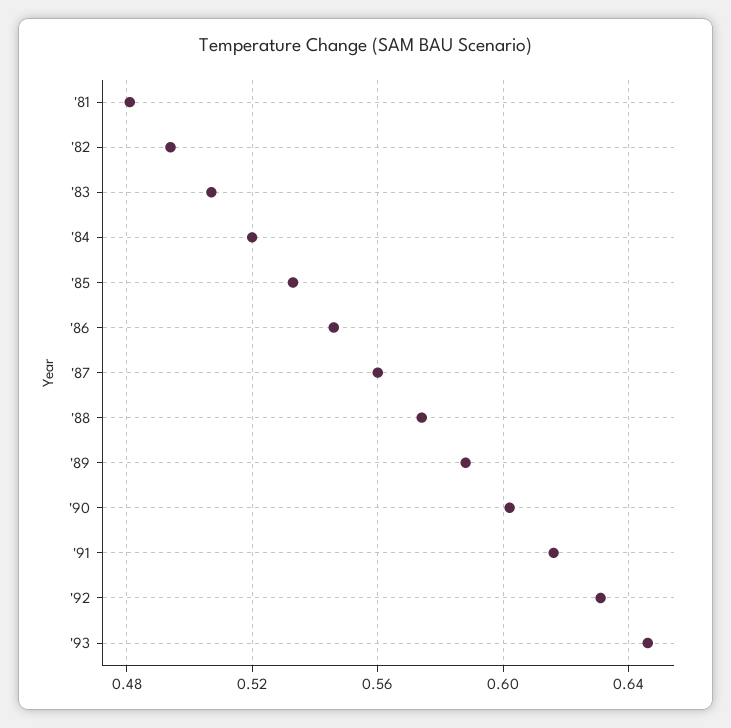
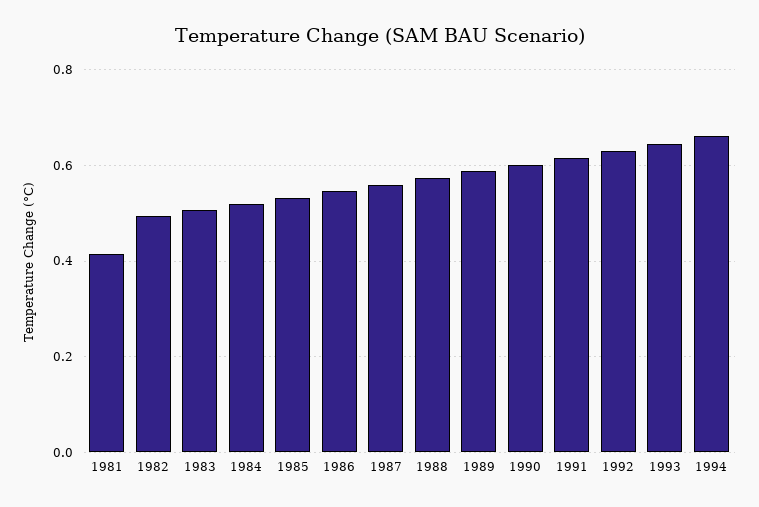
'81: 0.48 -> 0.42
1994: none -> 0.66

